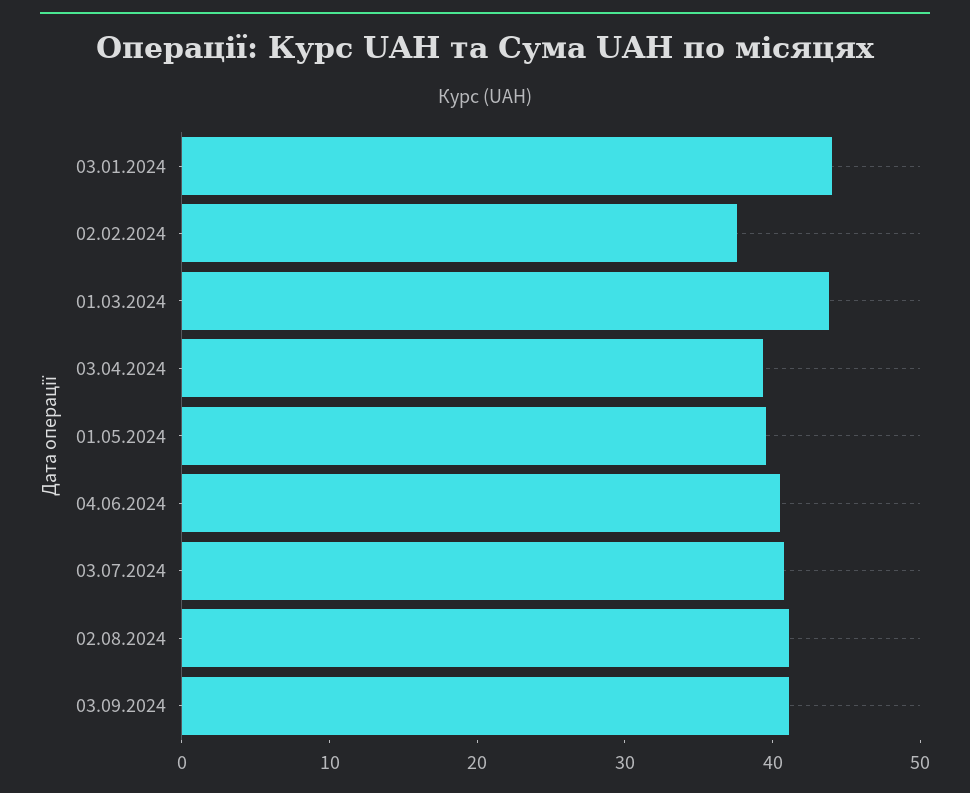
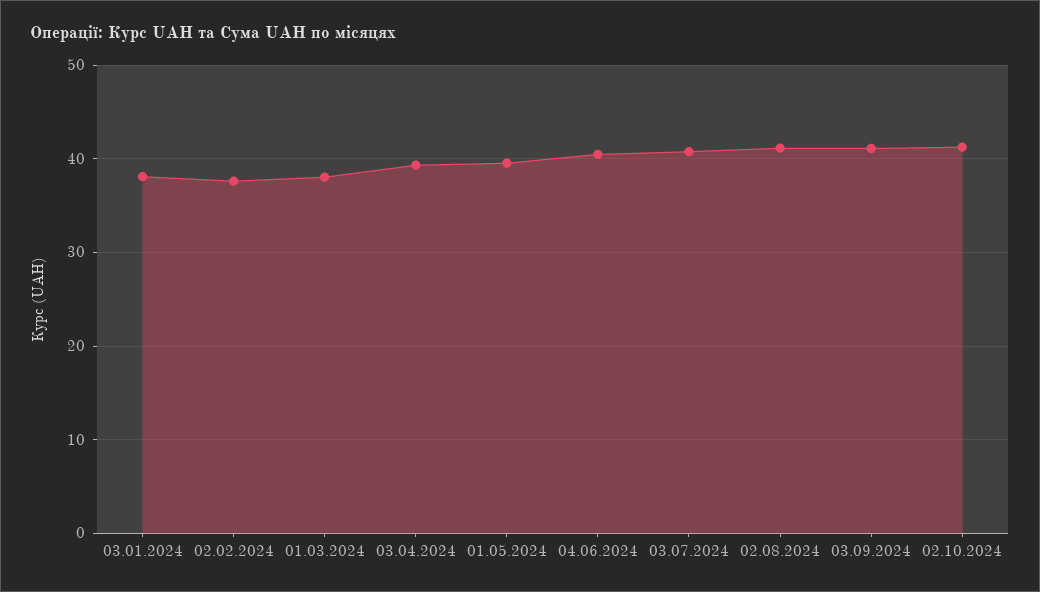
03.01.2024: 44 -> 38
01.03.2024: 44 -> 38
02.10.2024: none -> 41

